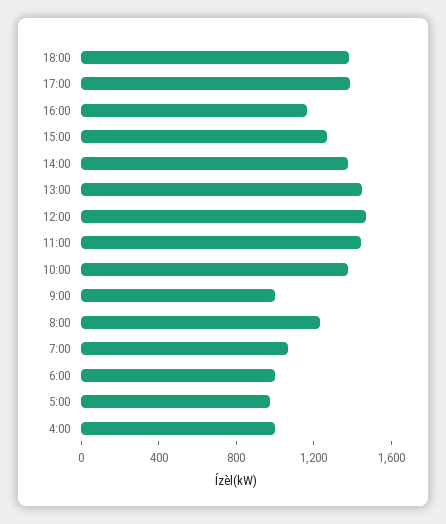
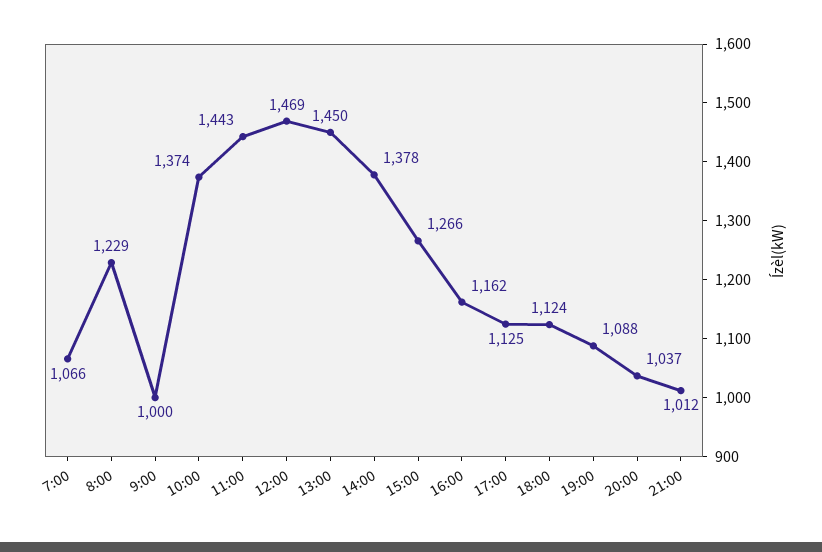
18:00: 1400 -> 1124
17:00: 1400 -> 1125
6:00: 1000 -> none
5:00: 1000 -> none
4:00: 1000 -> none
19:00: none -> 1088
20:00: none -> 1037
21:00: none -> 1012

